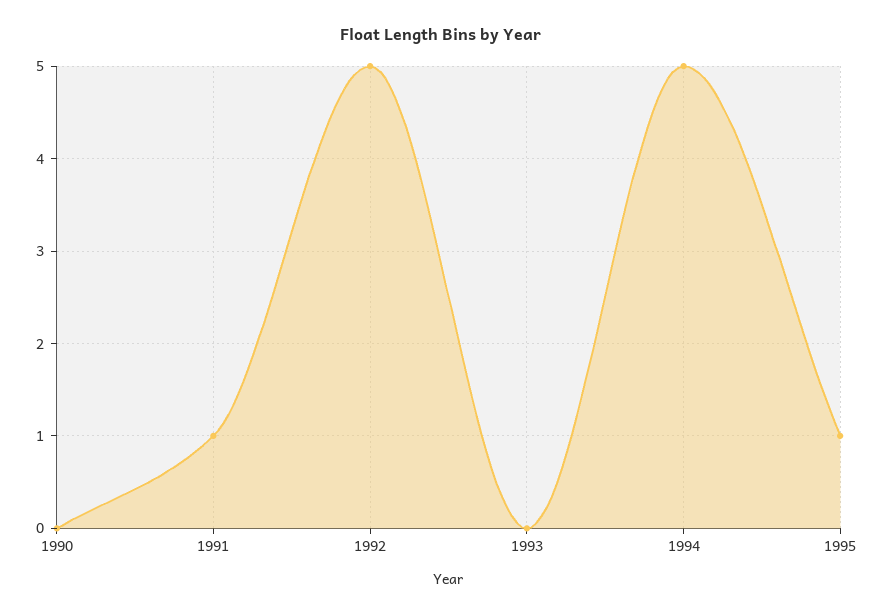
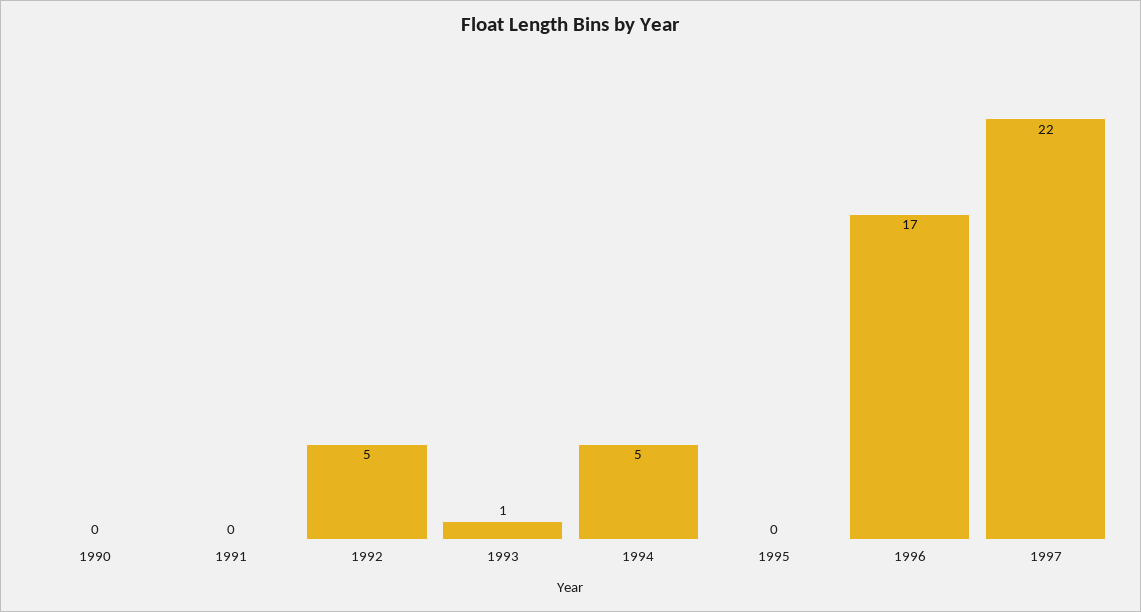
1991: 1 -> 0
1993: 0 -> 1
1995: 1 -> 0
1996: none -> 17
1997: none -> 22

